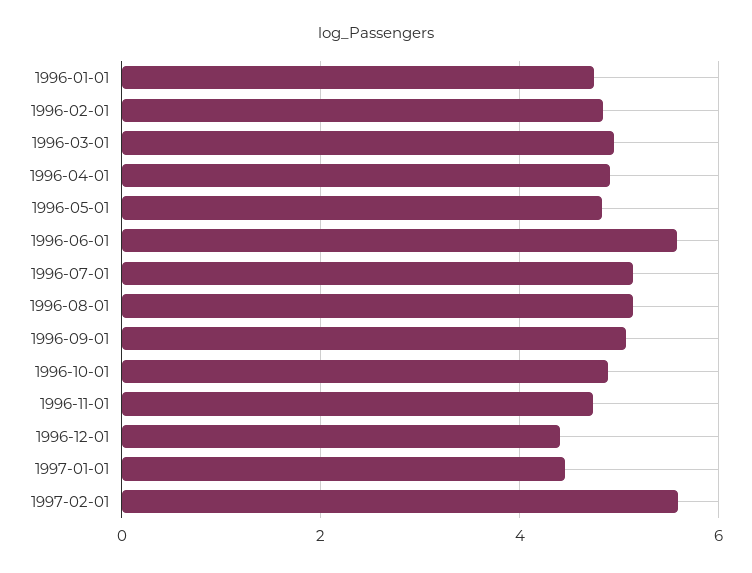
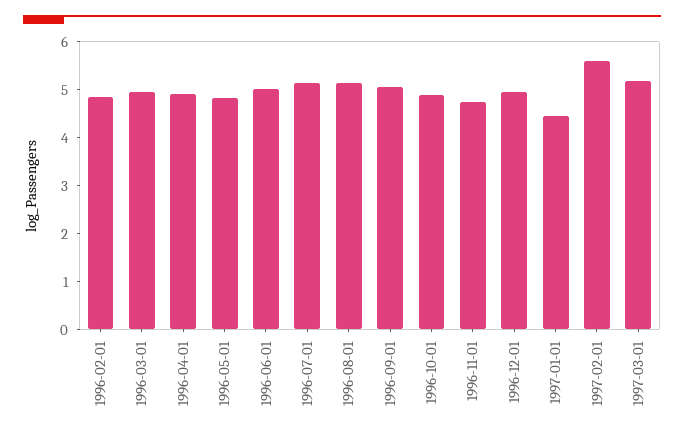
1996-01-01: 4.8 -> none
1996-06-01: 5.6 -> 5
1996-12-01: 4.4 -> 5
1997-03-01: none -> 5.2

